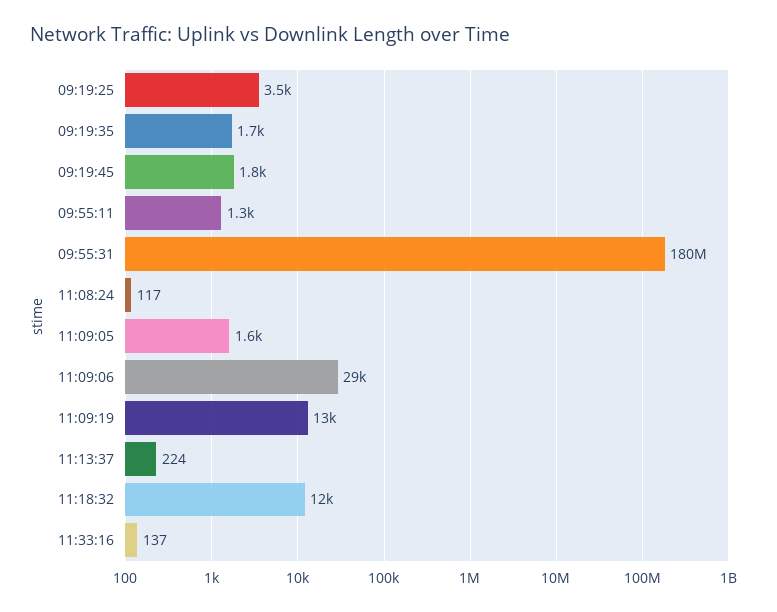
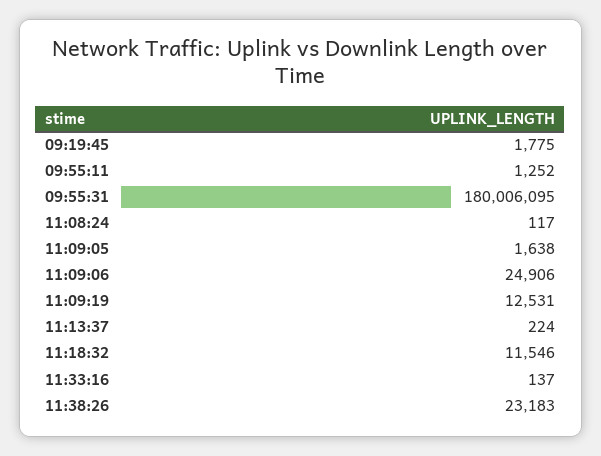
09:19:25: 3500 -> none
09:19:35: 1700 -> none
11:09:06: 29000 -> 24906
11:38:26: none -> 23183

